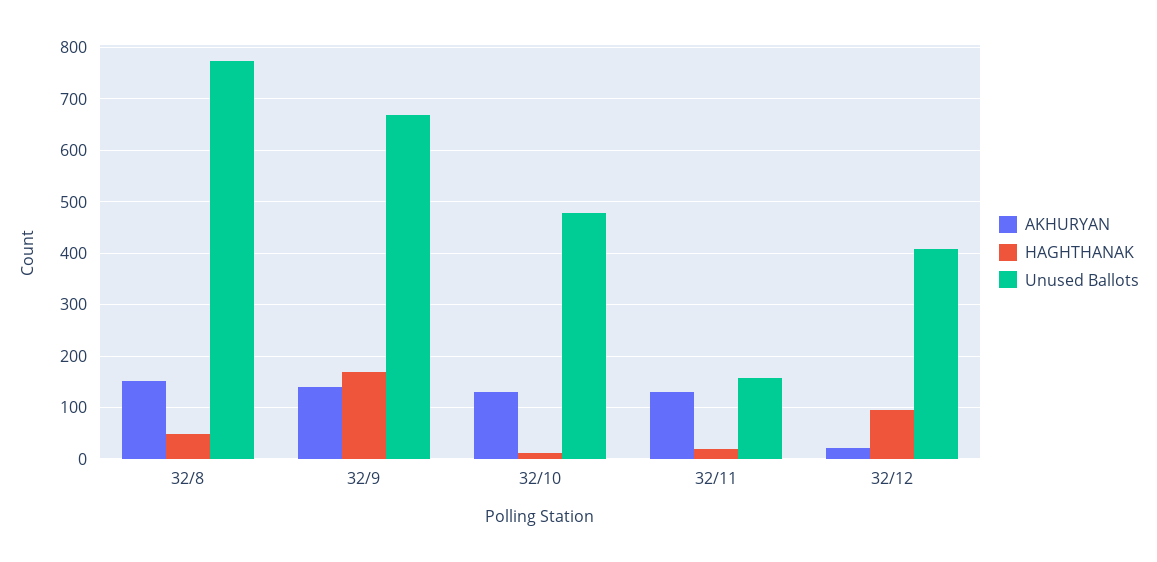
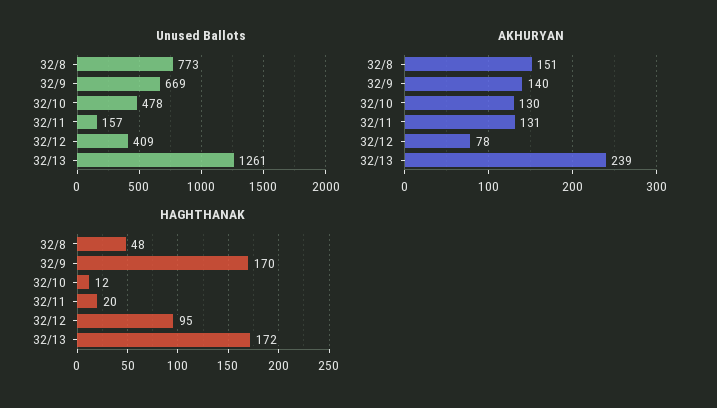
AKHURYAN, 32/12: 20 -> 78
Unused Ballots, 32/13: none -> 1261
AKHURYAN, 32/13: none -> 239
HAGHTHANAK, 32/13: none -> 172

